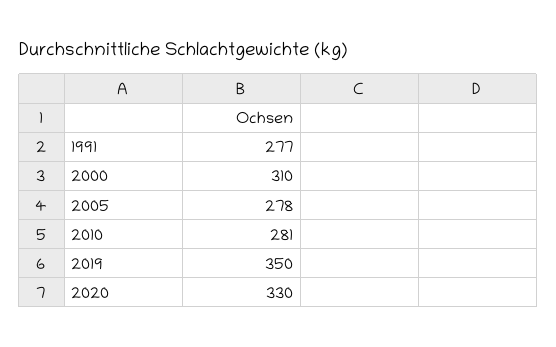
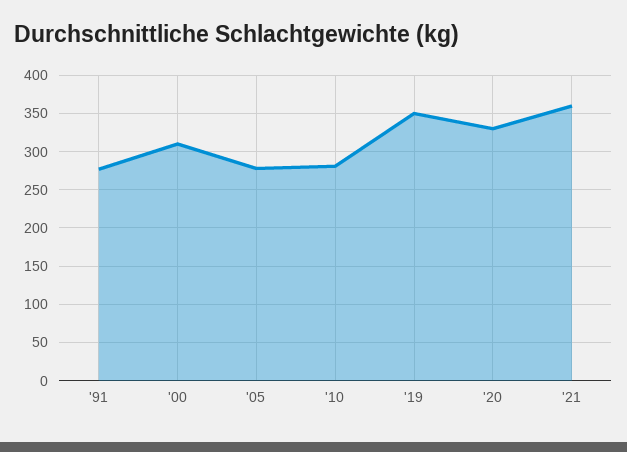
'21: none -> 360

